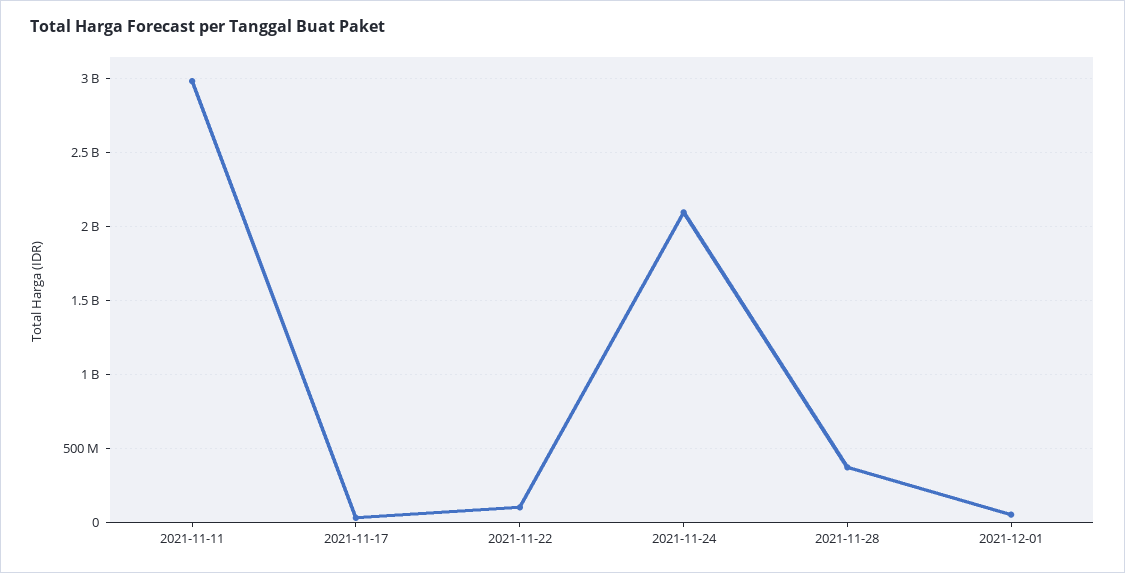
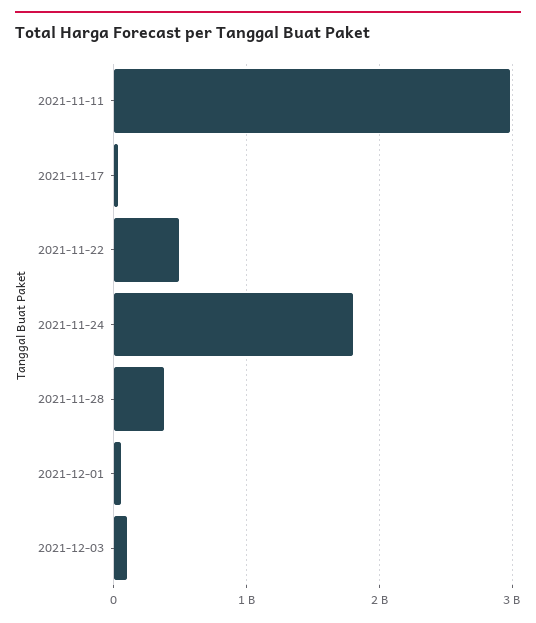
2021-11-22: 100000000 -> 500000000
2021-11-24: 2100000000 -> 1800000000
2021-12-03: none -> 100000000

